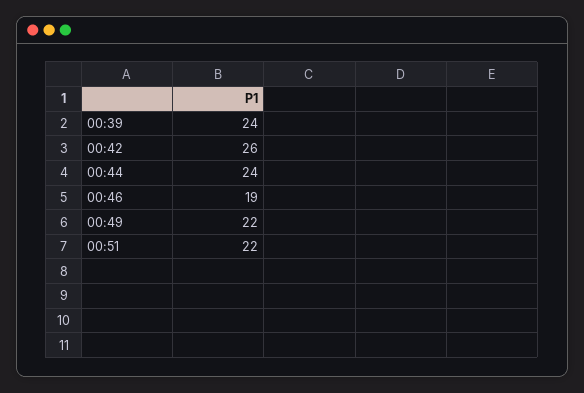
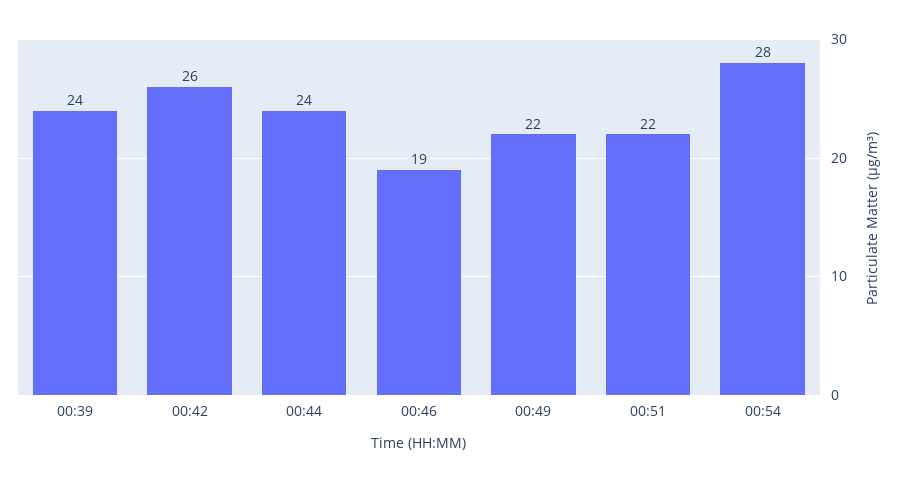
00:54: none -> 28

